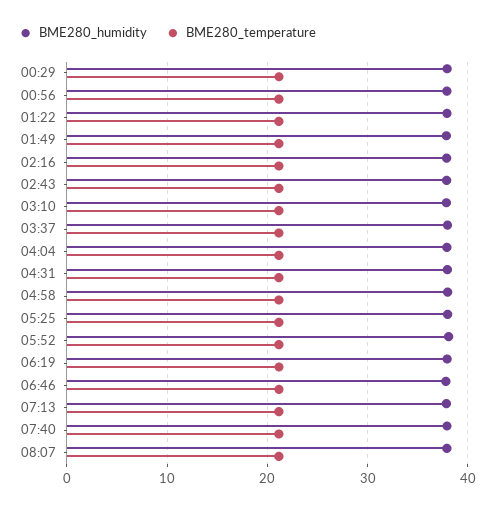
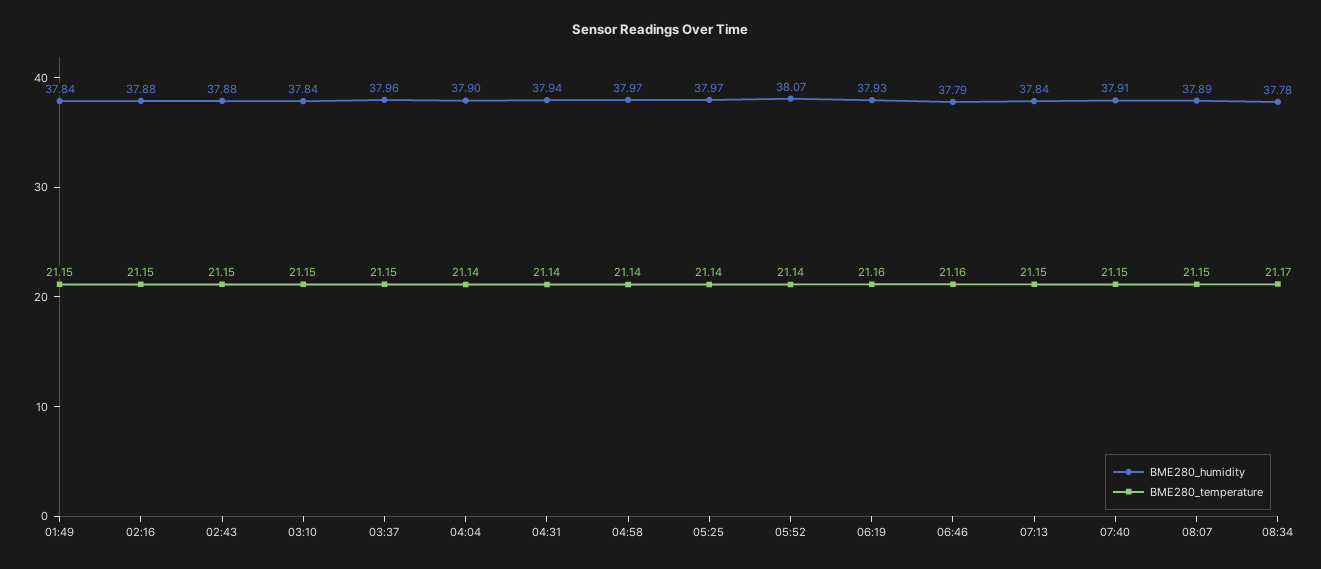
BME280_humidity, 00:29: 38 -> none
BME280_temperature, 00:29: 21 -> none
BME280_humidity, 00:56: 38 -> none
BME280_temperature, 00:56: 21 -> none
BME280_humidity, 01:22: 38 -> none
BME280_temperature, 01:22: 21 -> none
BME280_humidity, 08:34: none -> 37.78
BME280_temperature, 08:34: none -> 21.17

